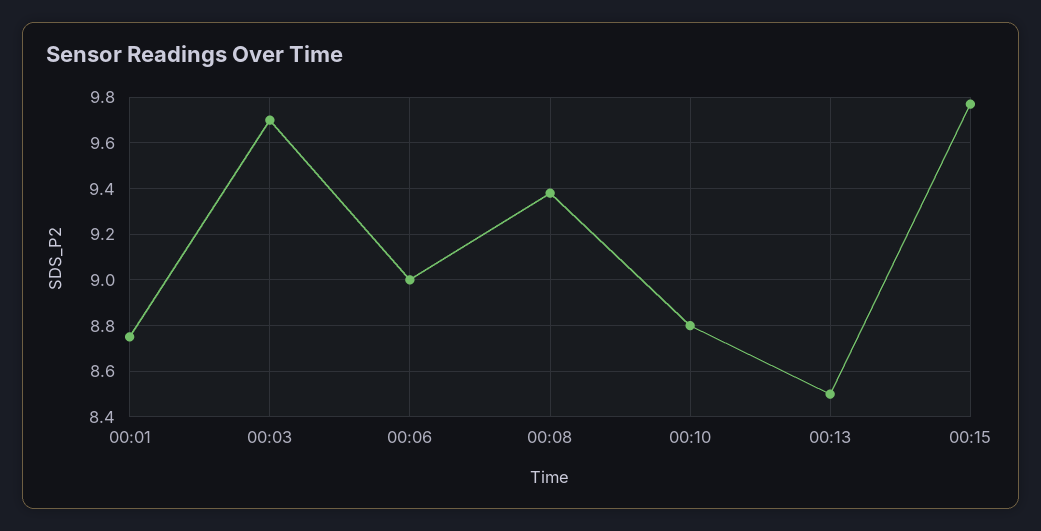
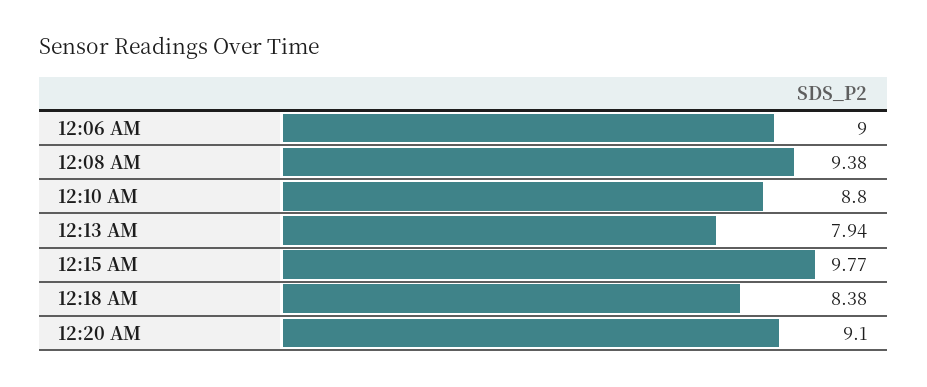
00:01: 8.75 -> none
00:03: 9.7 -> none
00:13: 8.5 -> 7.94
12:18 AM: none -> 8.38
12:20 AM: none -> 9.1

